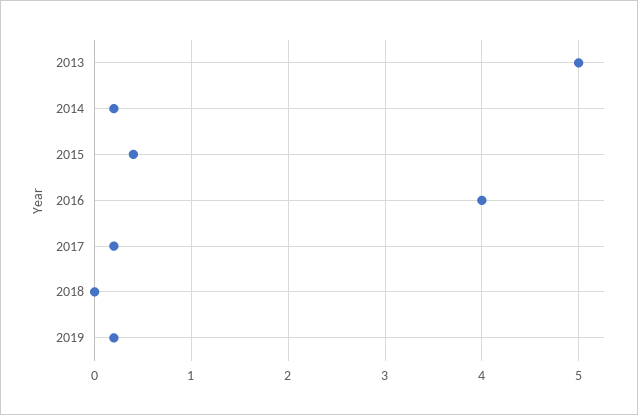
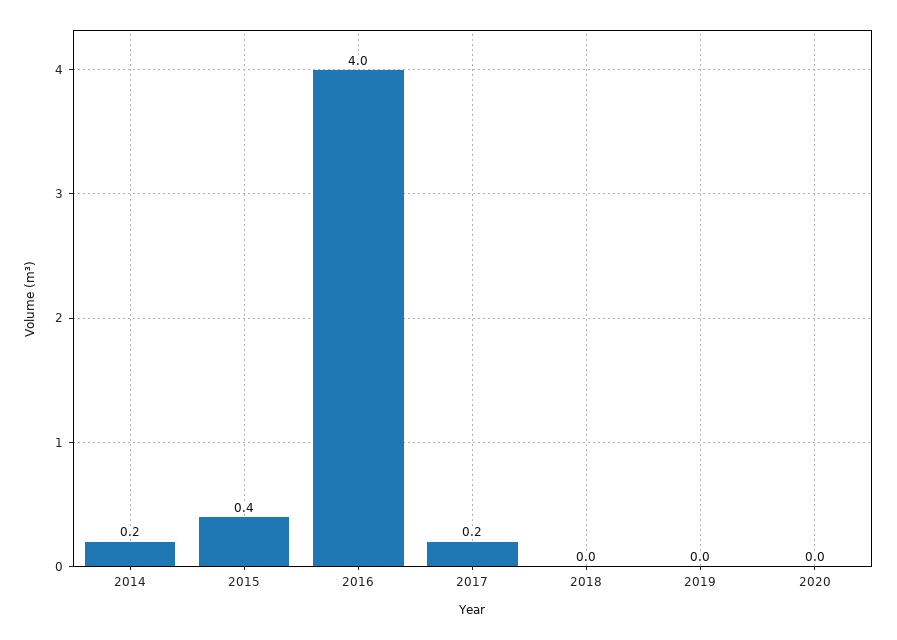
2013: 5 -> none
2019: 0.2 -> 0
2020: none -> 0

